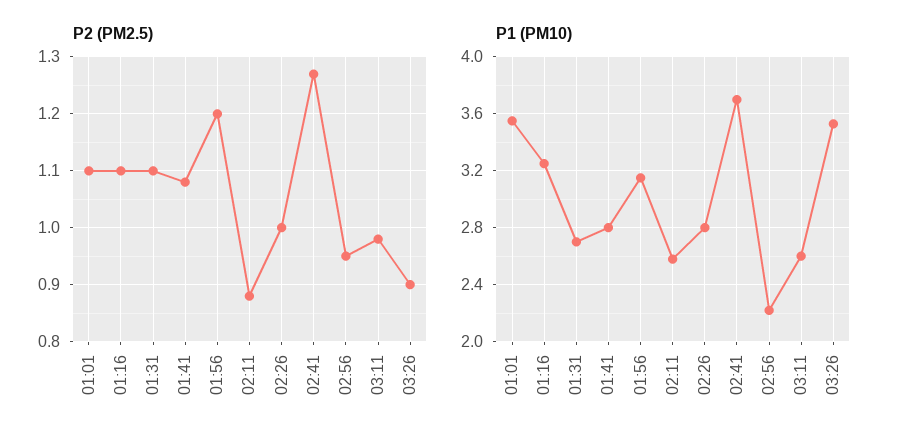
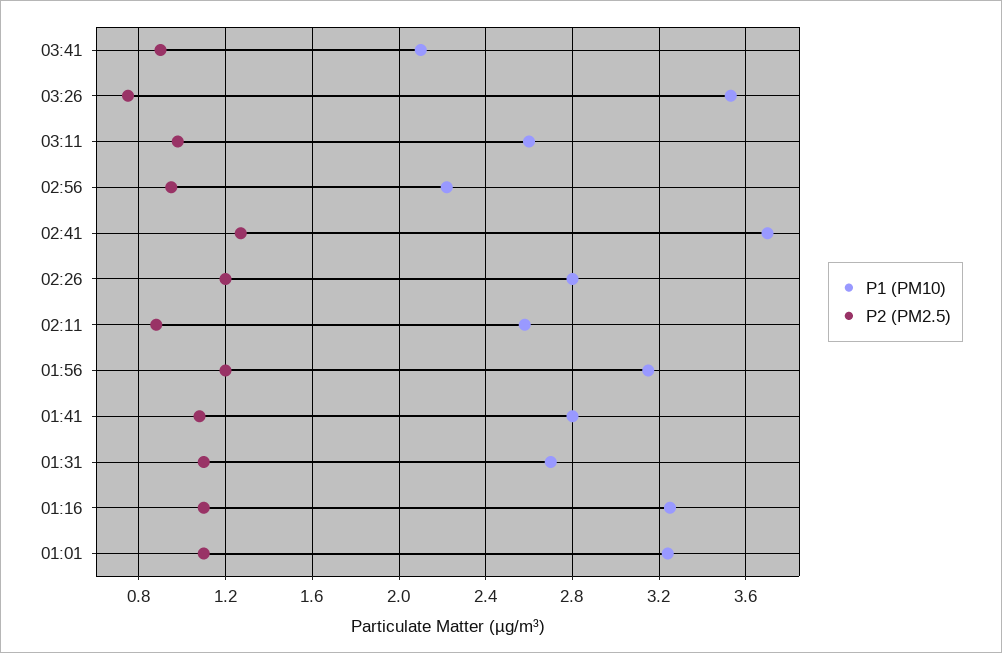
P2 (PM2.5), 02:26: 1 -> 1.2
P2 (PM2.5), 03:26: 0.9 -> 0.75
P1 (PM10), 01:01: 3.55 -> 3.25
P1 (PM10), 03:41: none -> 2.1
P2 (PM2.5), 03:41: none -> 0.9

